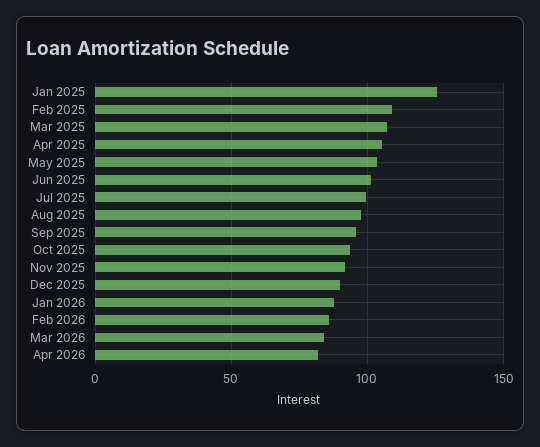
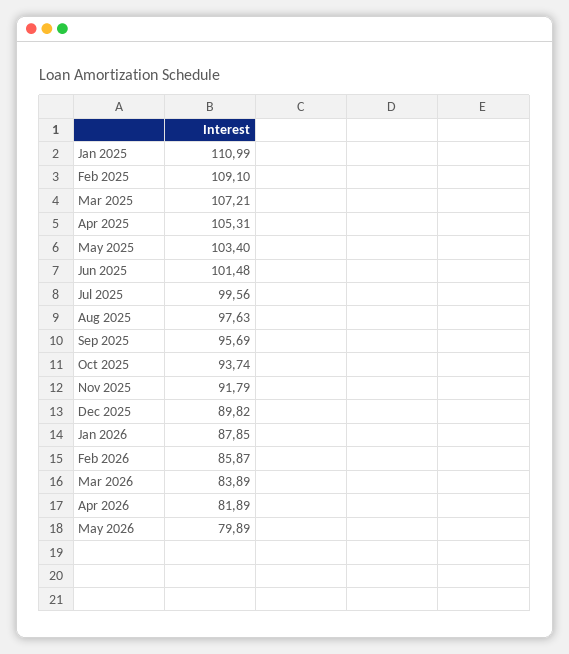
Jan 2025: 125 -> 110.99
May 2026: none -> 79.89

